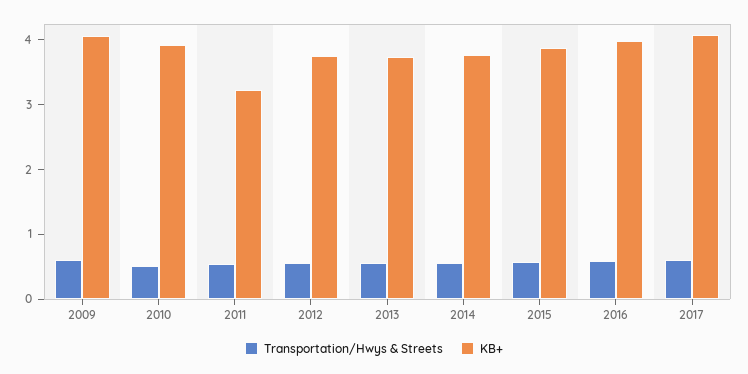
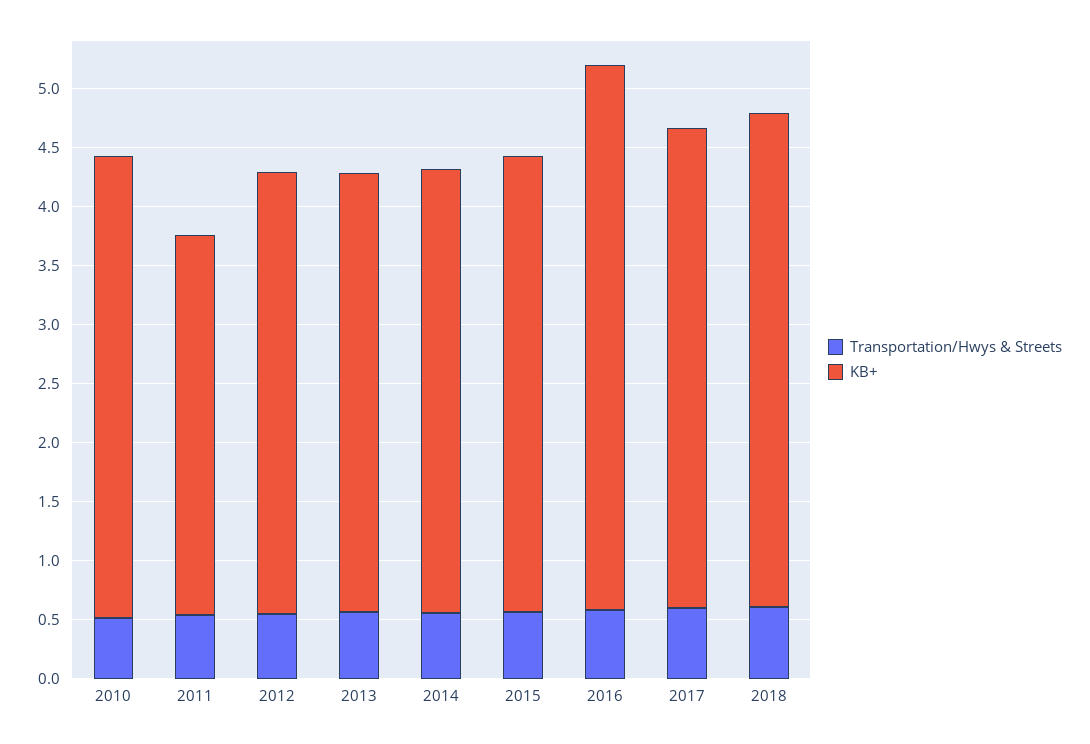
Transportation/Hwys & Streets, 2009: 0.6 -> none
KB+, 2009: 4 -> none
KB+, 2016: 4 -> 4.6
Transportation/Hwys & Streets, 2018: none -> 0.6
KB+, 2018: none -> 4.2

